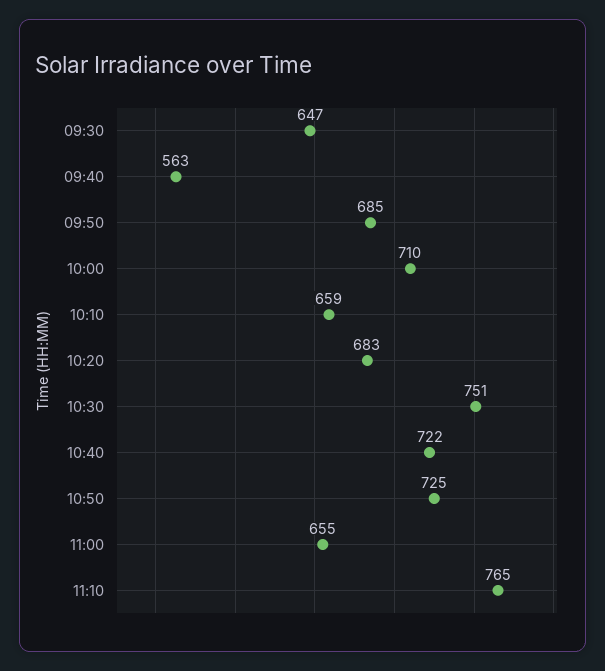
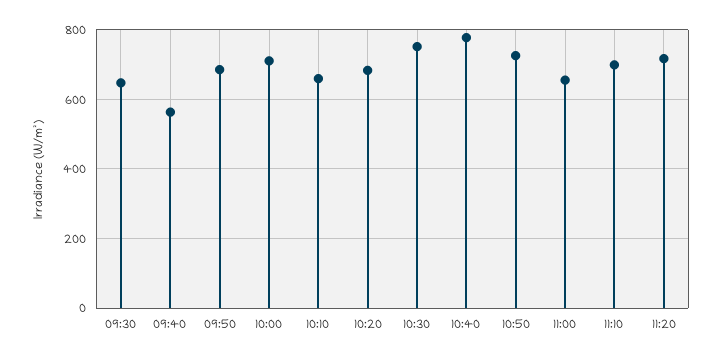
10:40: 722 -> 780
11:10: 765 -> 700
11:20: none -> 720

